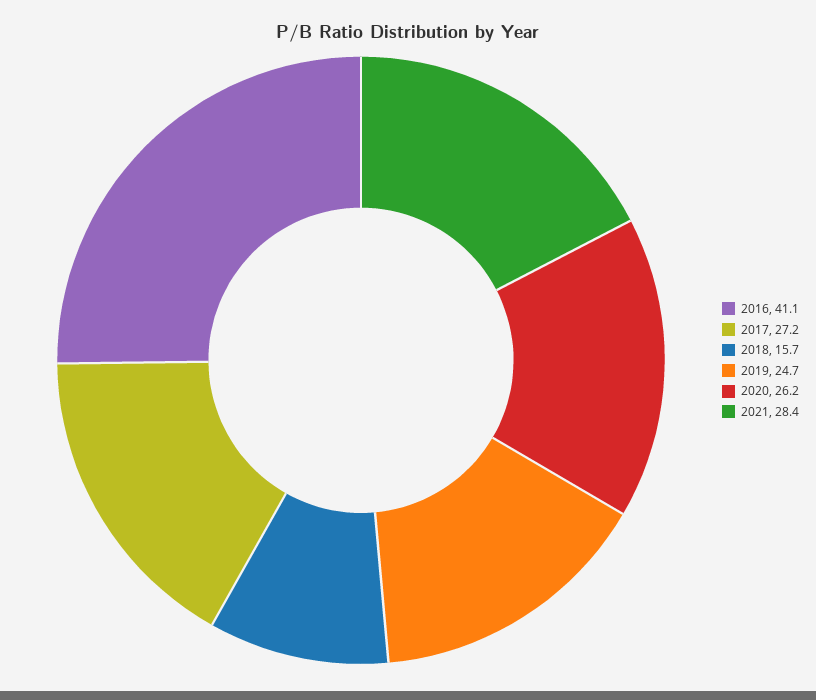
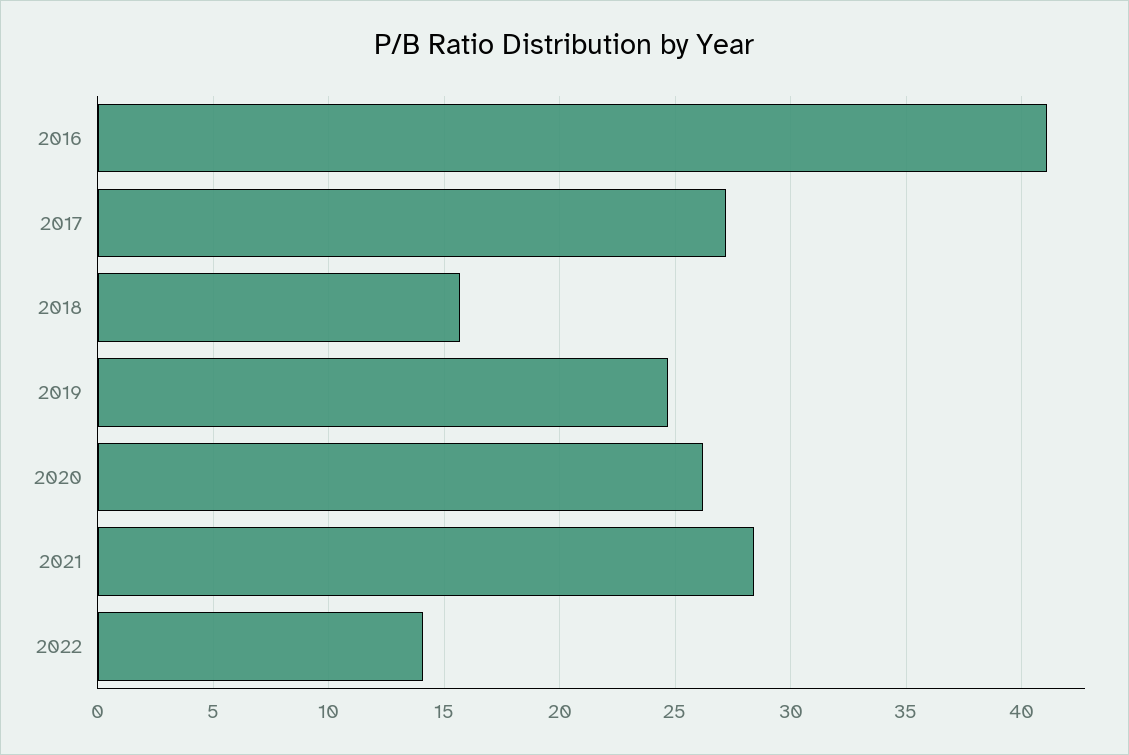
2022: none -> 14

